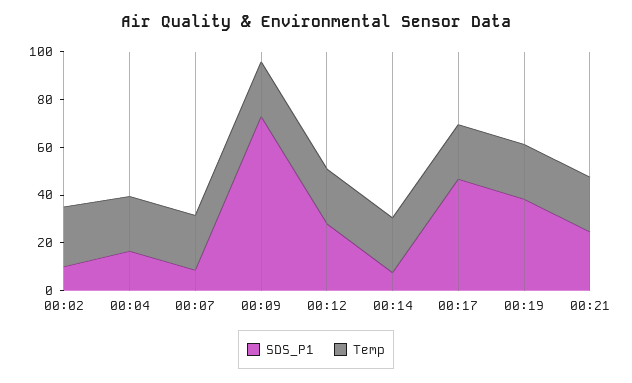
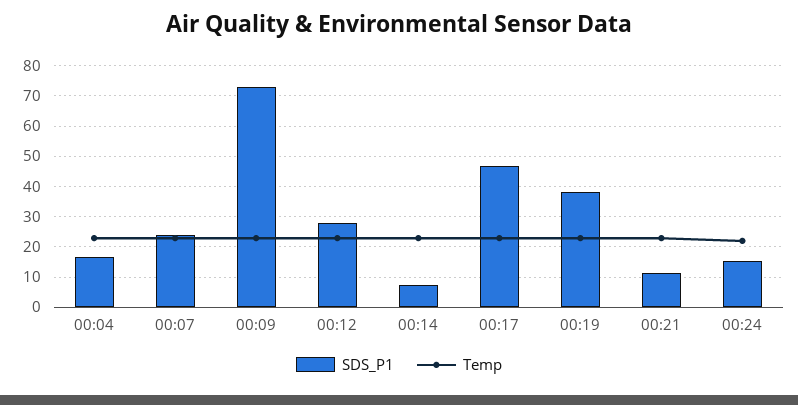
SDS_P1, 00:02: 10 -> none
Temp, 00:02: 25 -> none
SDS_P1, 00:07: 10 -> 24
SDS_P1, 00:21: 25 -> 12
SDS_P1, 00:24: none -> 16
Temp, 00:24: none -> 22

